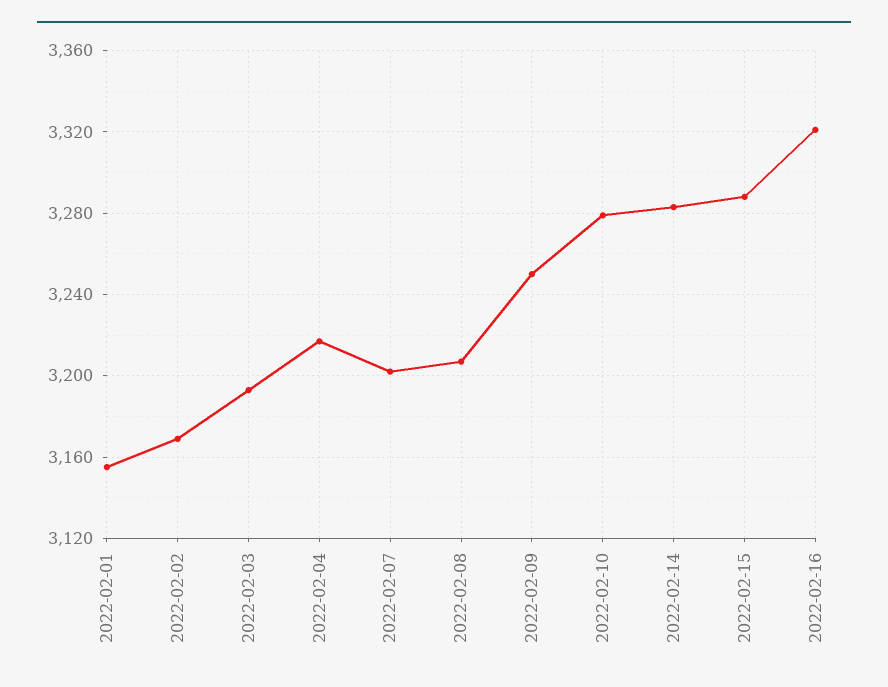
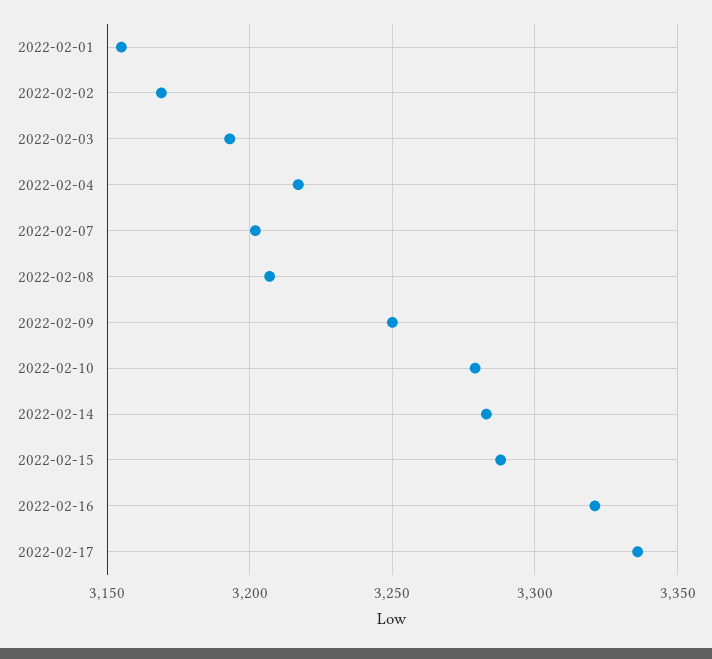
2022-02-17: none -> 3335

